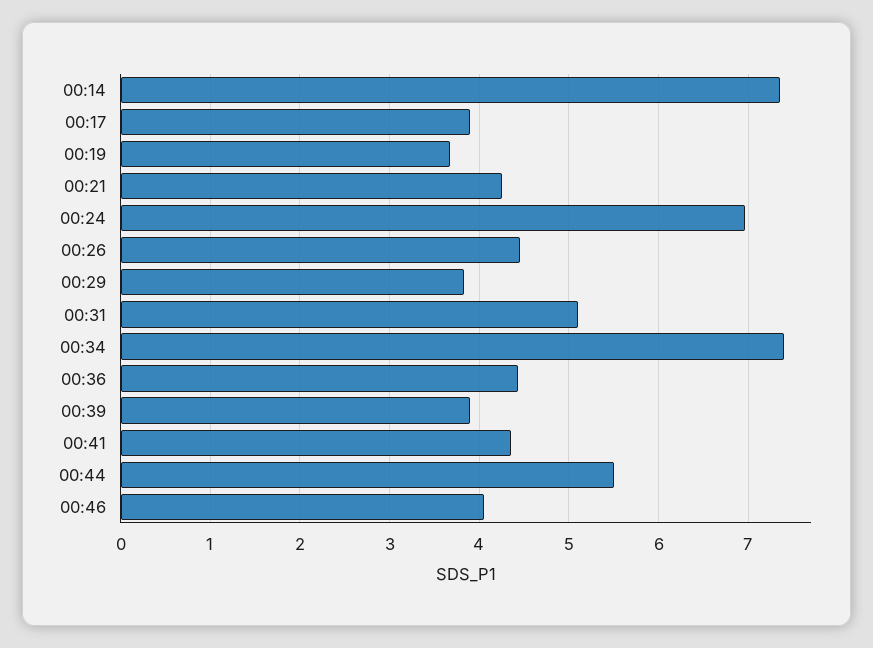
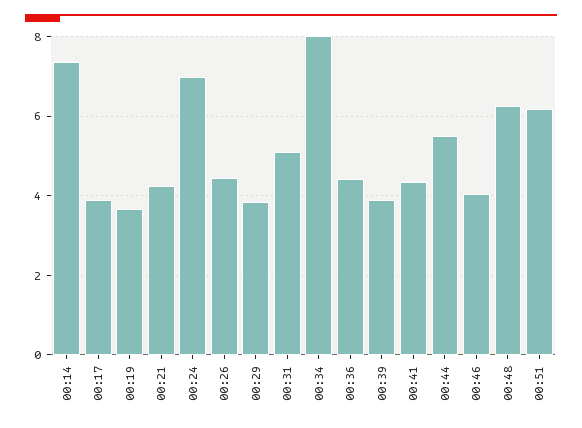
00:34: 7.4 -> 8
00:48: none -> 6.2
00:51: none -> 6.2

